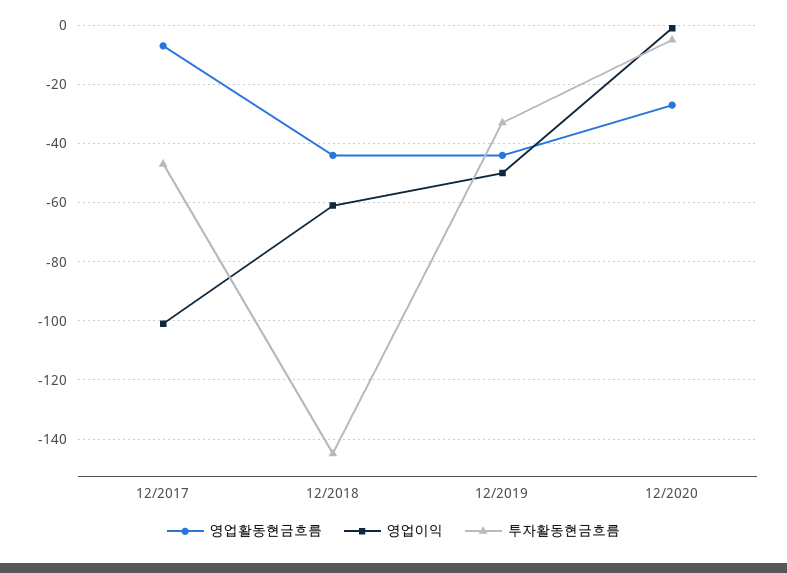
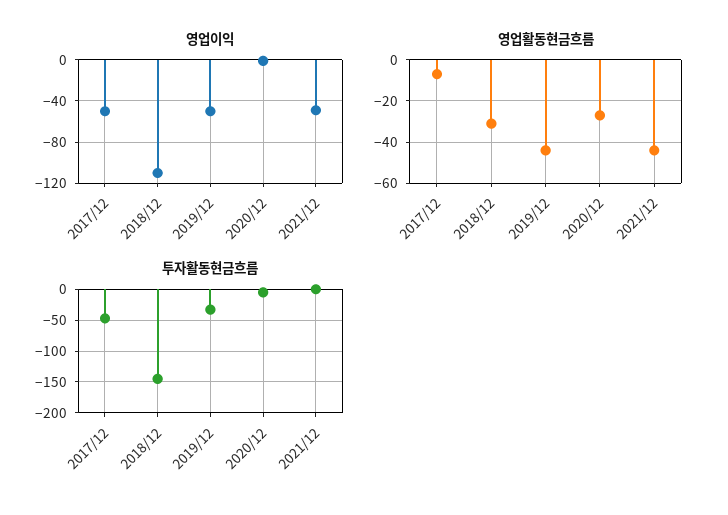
영업이익, 12/2017: -100 -> -50
영업활동현금흐름, 12/2018: -45 -> -30
영업이익, 12/2018: -60 -> -110
영업이익, 2021/12: none -> -50
영업활동현금흐름, 2021/12: none -> -45
투자활동현금흐름, 2021/12: none -> 0

